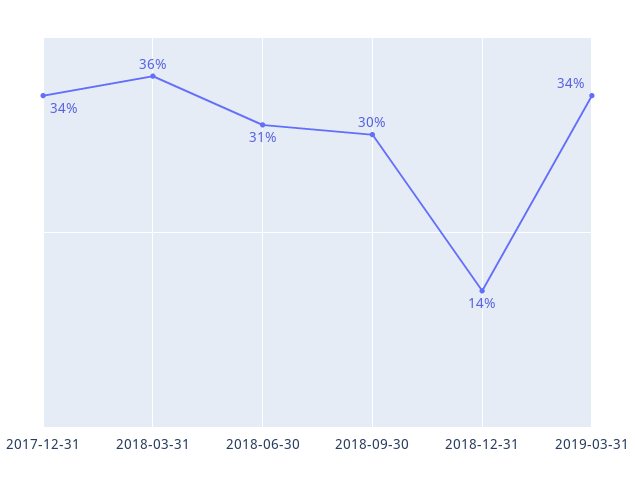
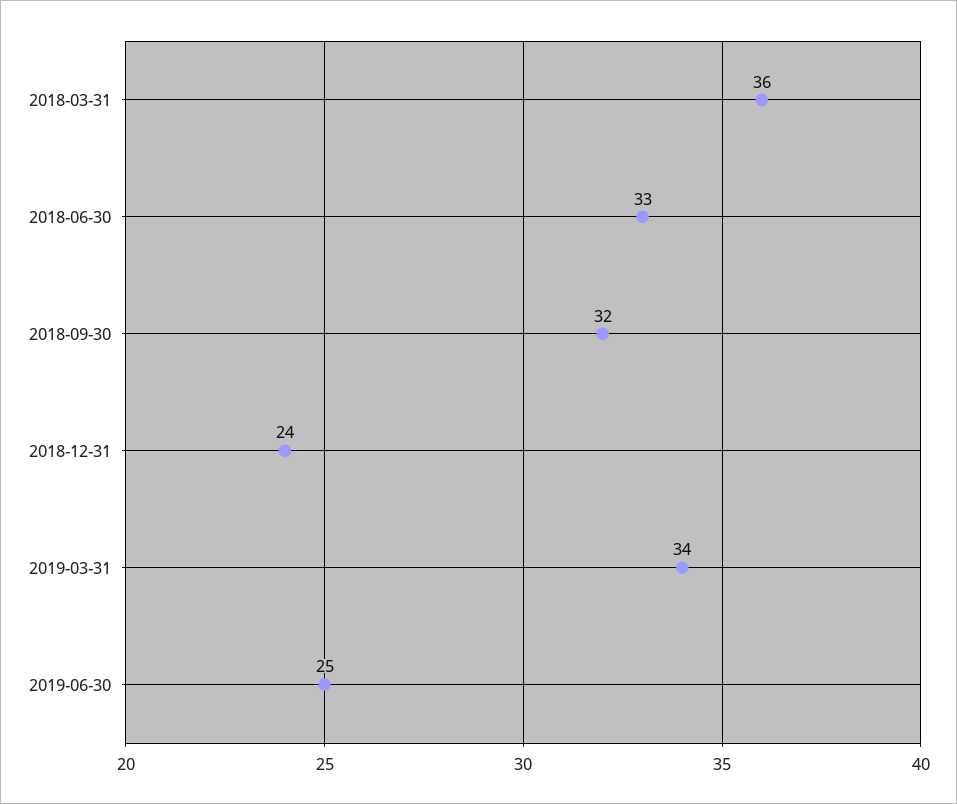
2017-12-31: 34 -> none
2018-06-30: 31 -> 33
2018-09-30: 30 -> 32
2018-12-31: 14 -> 24
2019-06-30: none -> 25

